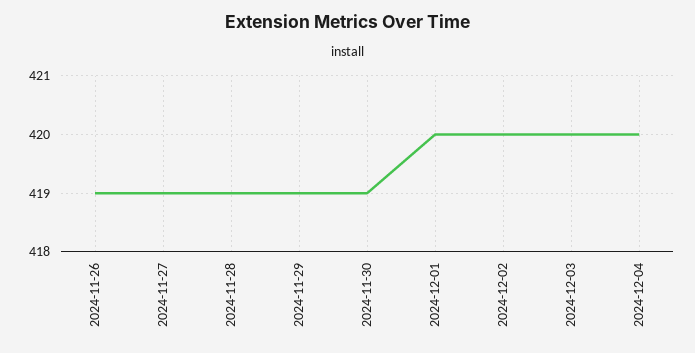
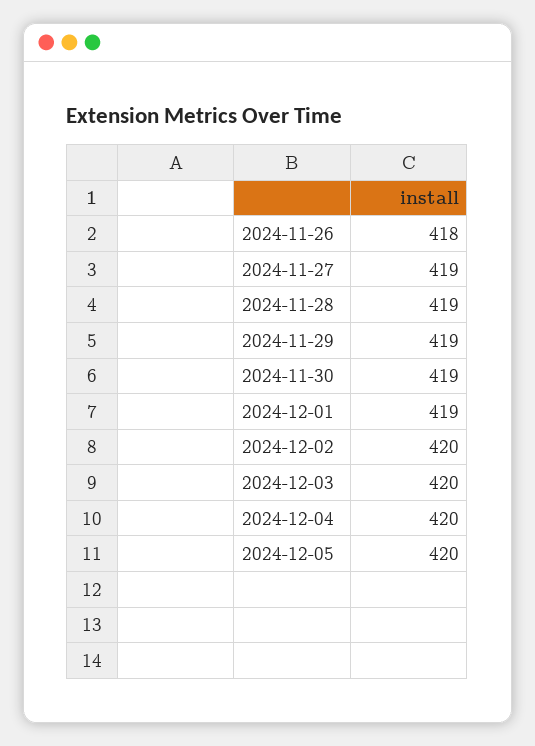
2024-11-26: 419 -> 418
2024-12-01: 420 -> 419
2024-12-05: none -> 420

